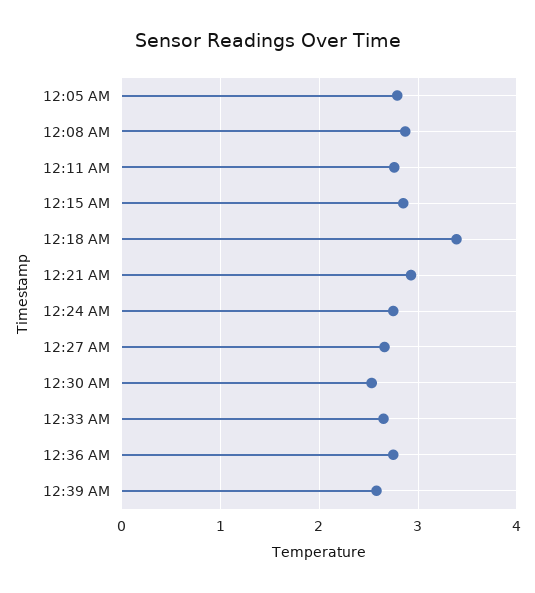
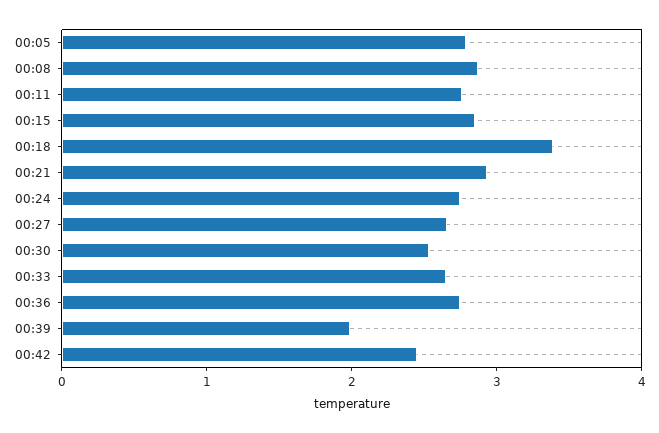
12:39 AM: 2.6 -> 2
00:42: none -> 2.4

